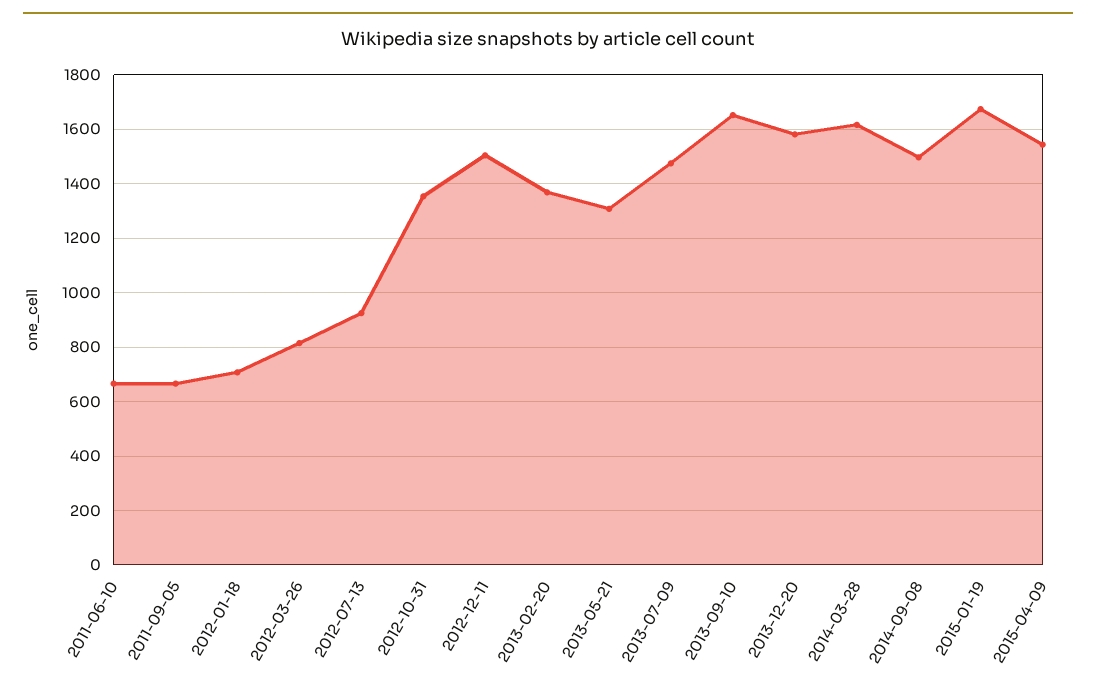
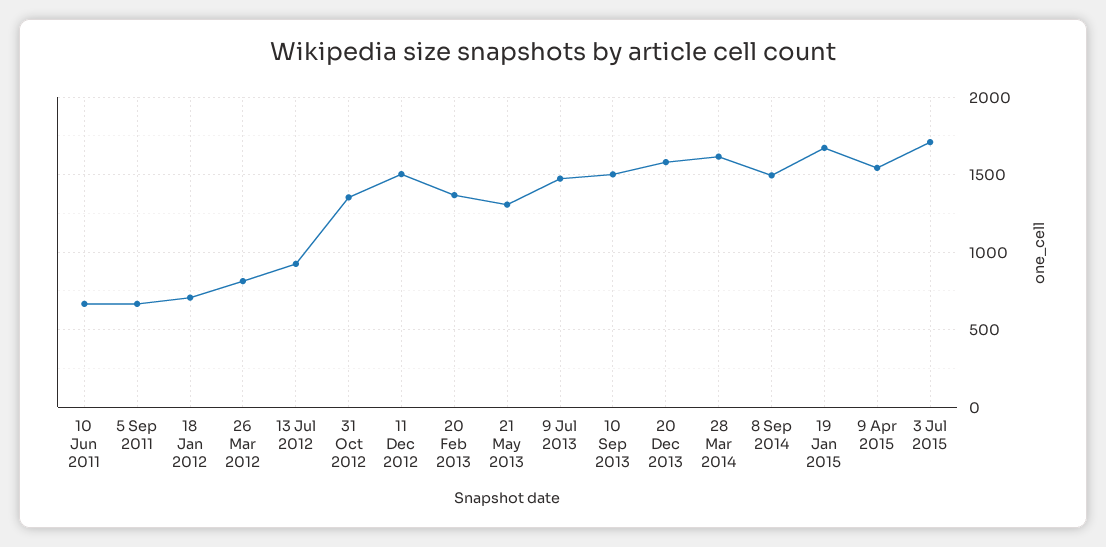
2013-09-10: 1650 -> 1500
3 Jul 2015: none -> 1700

